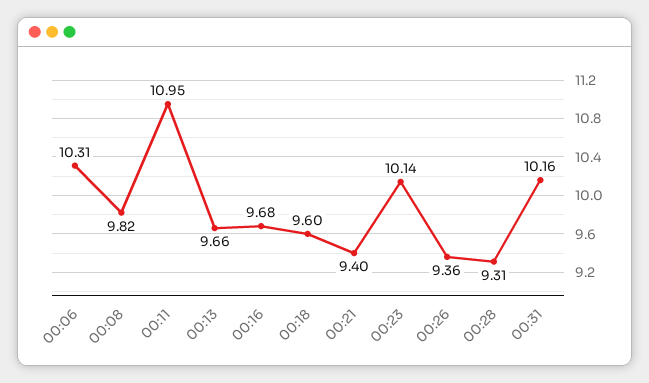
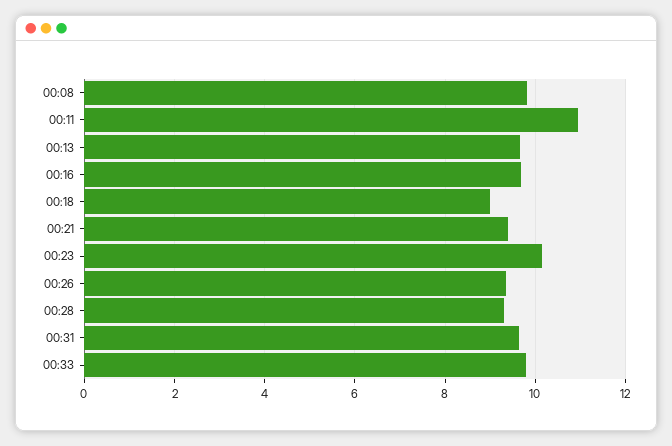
00:06: 10.31 -> none
00:18: 9.6 -> 9
00:31: 10.16 -> 9.6
00:33: none -> 9.8

